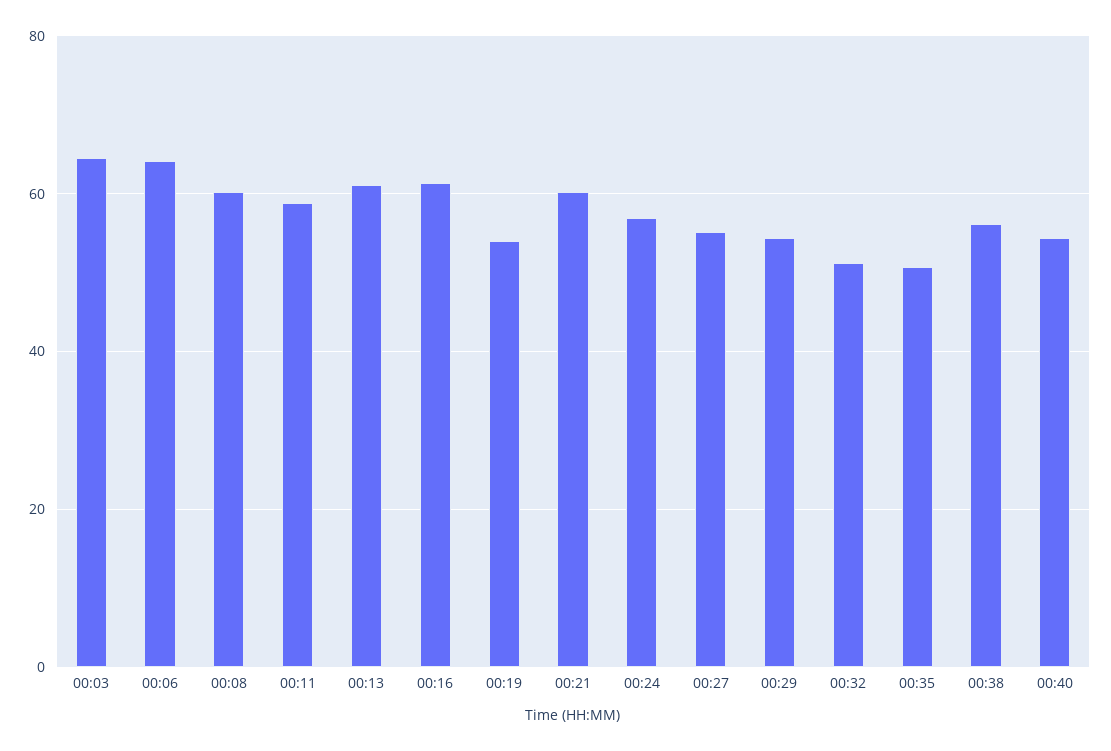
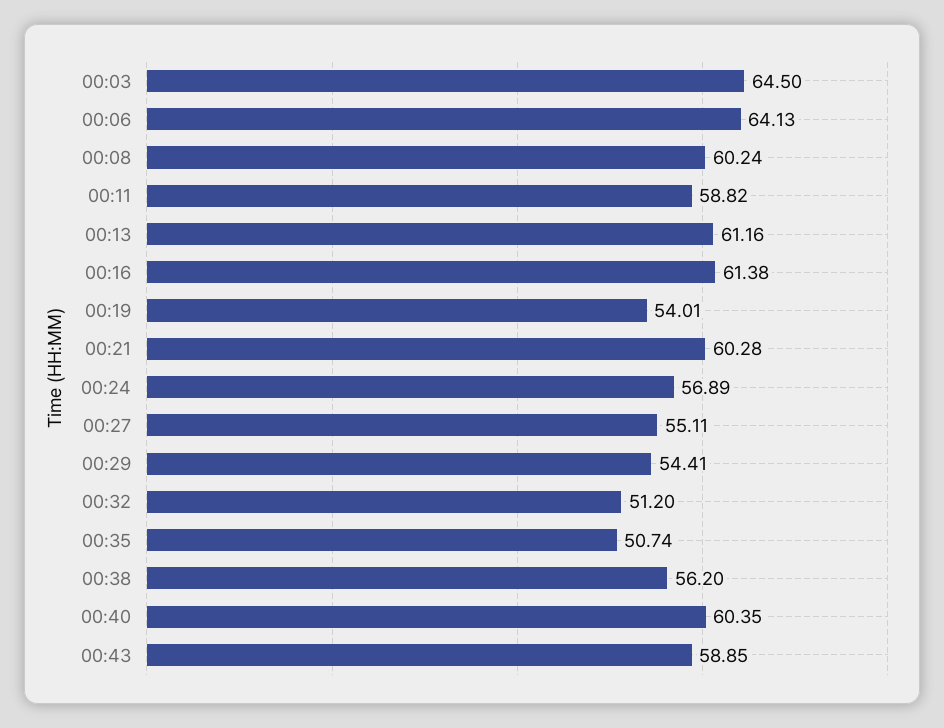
00:40: 54 -> 60.35
00:43: none -> 58.85

